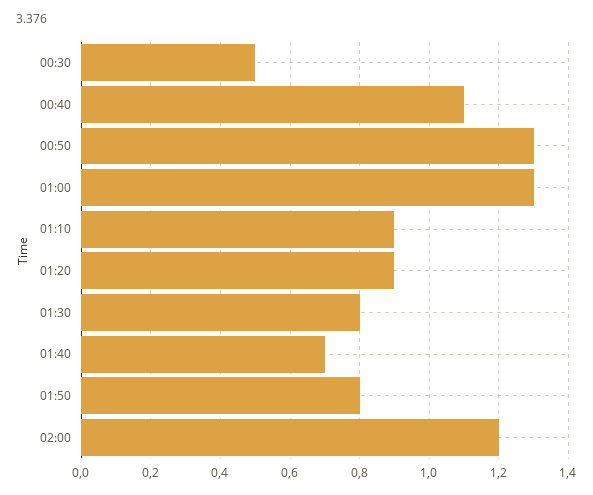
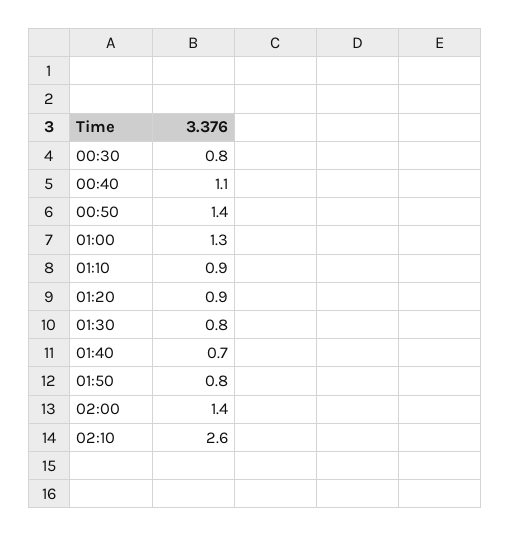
00:30: 0.5 -> 0.8
00:50: 1.3 -> 1.4
02:00: 1.2 -> 1.4
02:10: none -> 2.6

